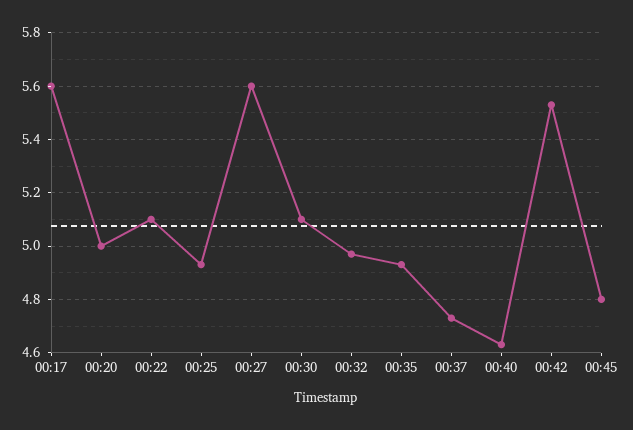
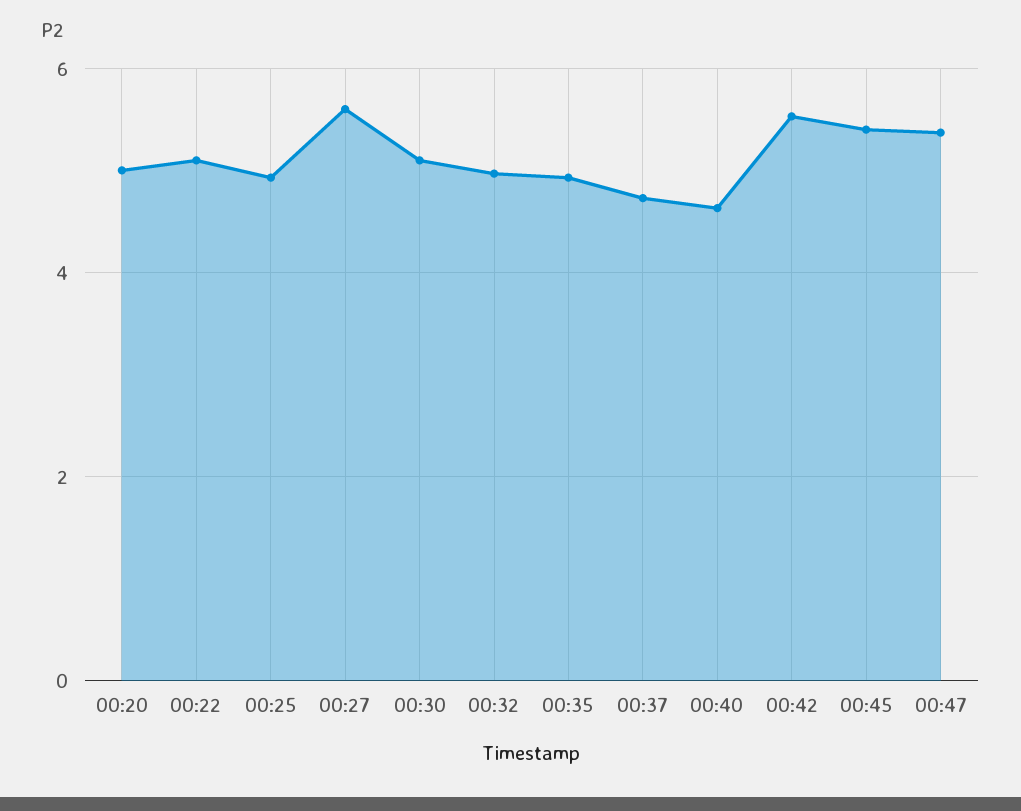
00:17: 5.6 -> none
00:45: 4.8 -> 5.4
00:47: none -> 5.4

